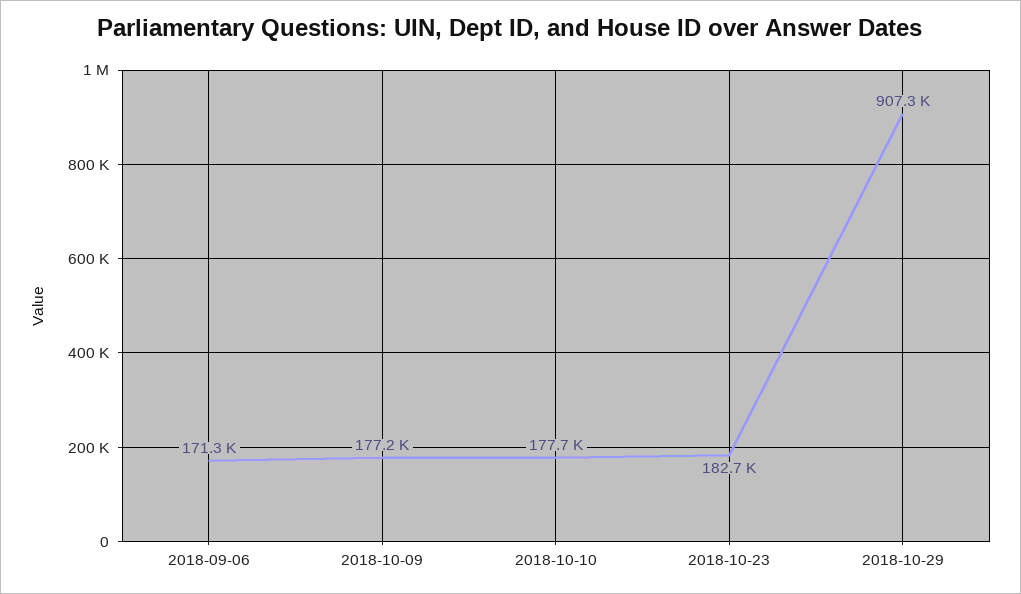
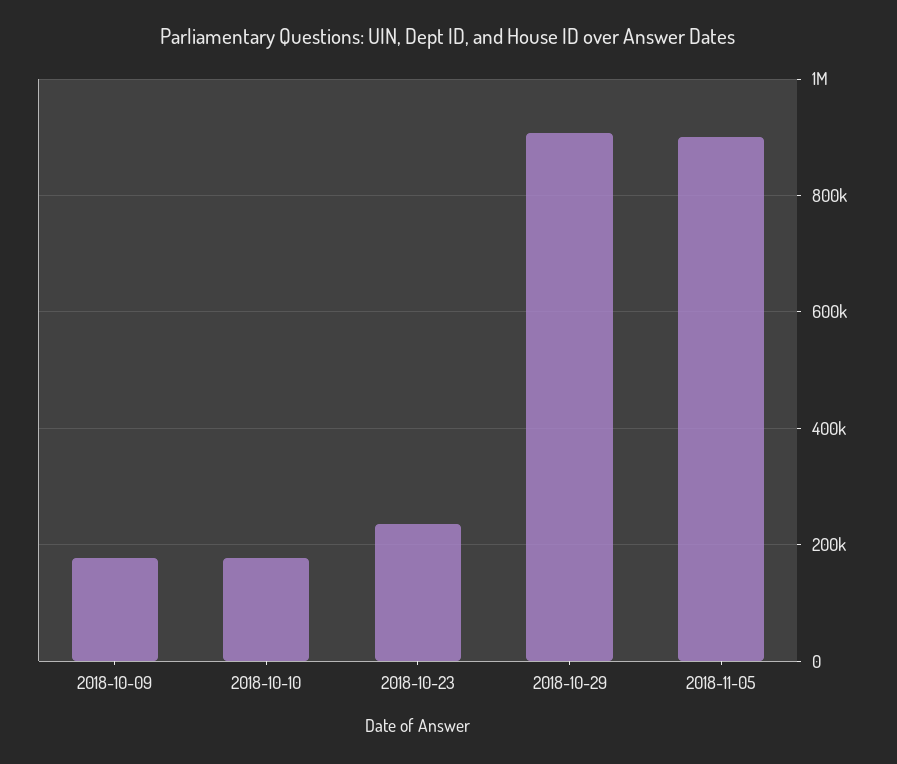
2018-09-06: 171300 -> none
2018-10-23: 182700 -> 240000
2018-11-05: none -> 900000

